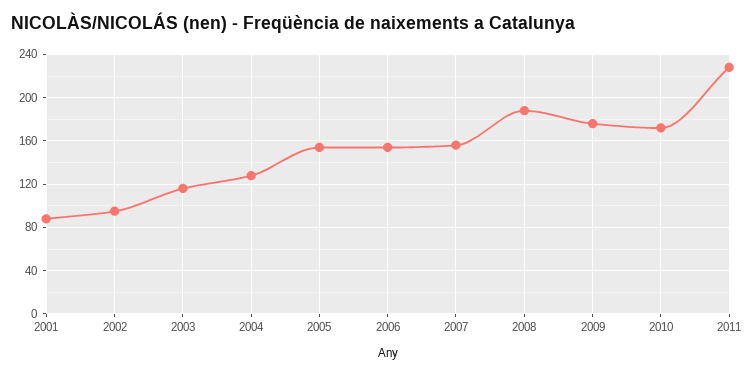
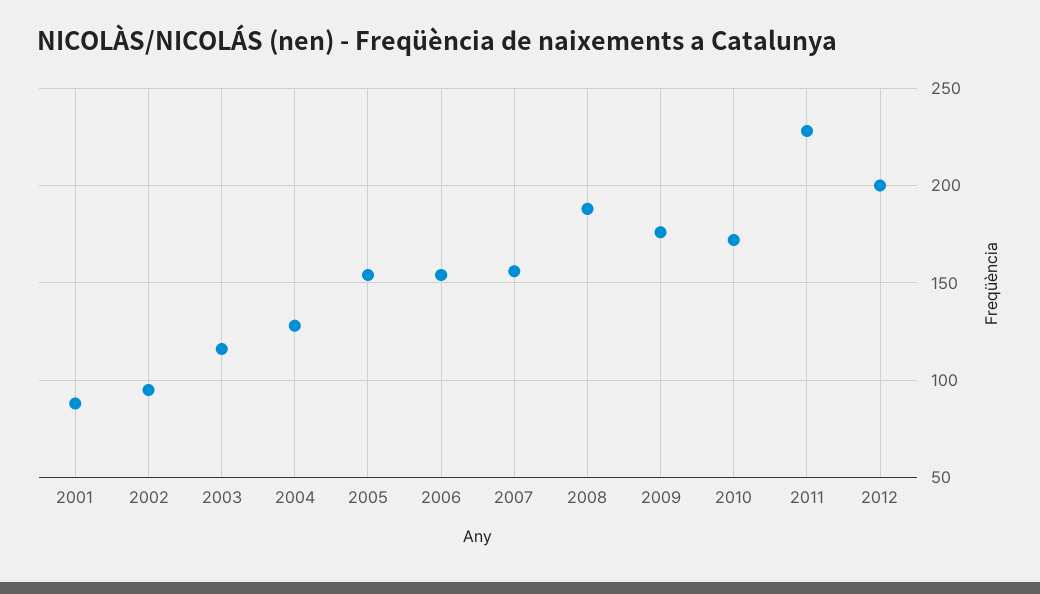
2012: none -> 200

